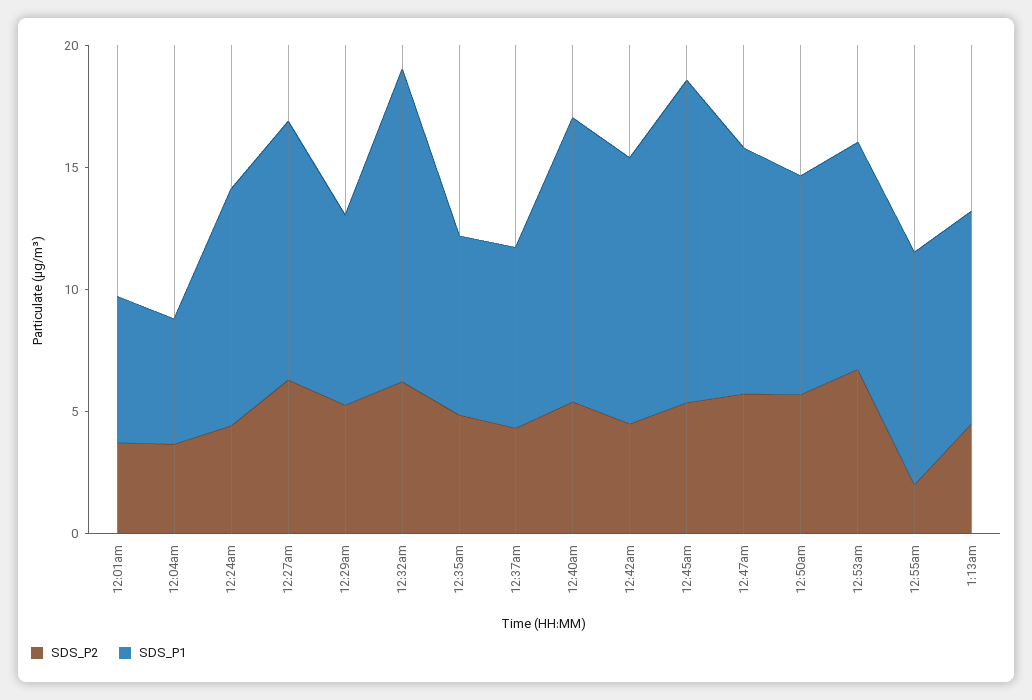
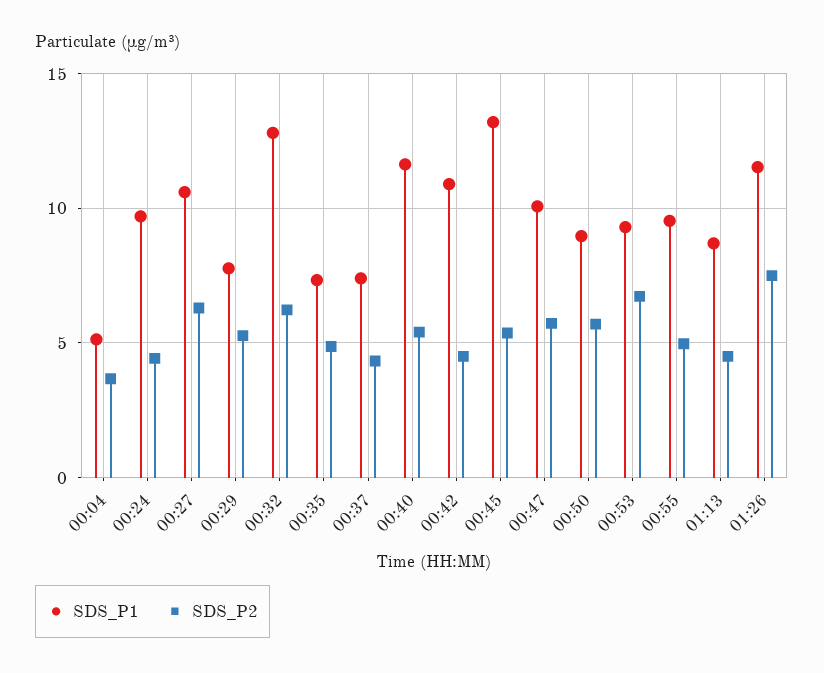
SDS_P2, 12:01am: 4 -> none
SDS_P1, 12:01am: 6 -> none
SDS_P2, 12:55am: 2 -> 5
SDS_P1, 01:26: none -> 11.5
SDS_P2, 01:26: none -> 7.5

